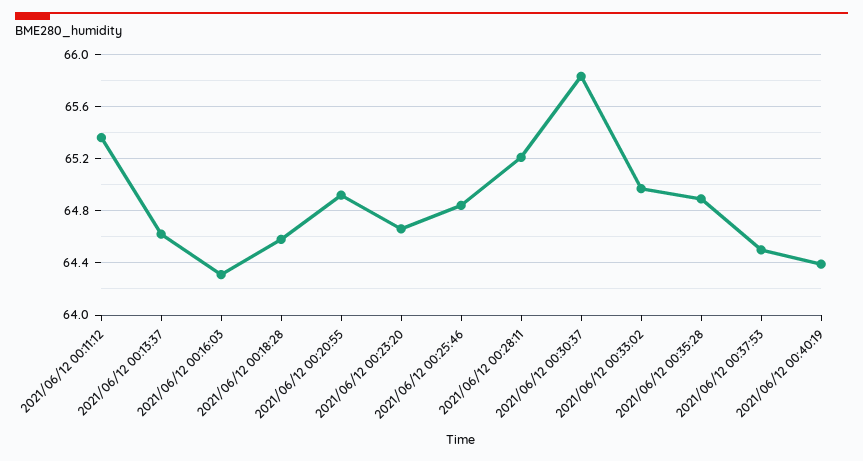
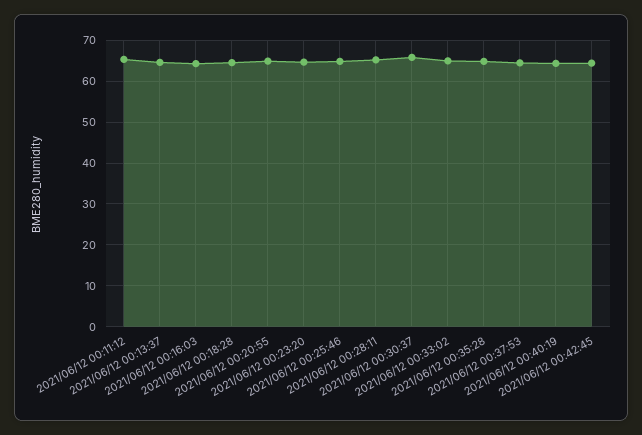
2021/06/12 00:42:45: none -> 64

